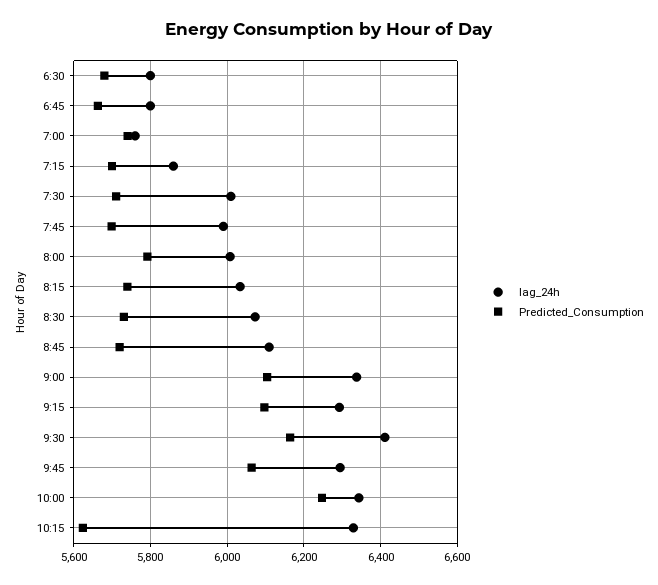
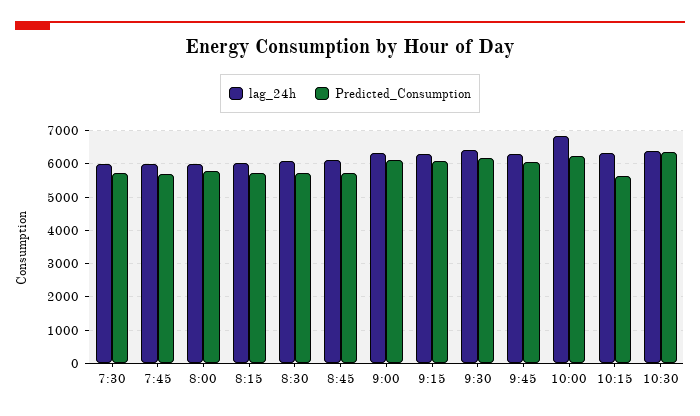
lag_24h, 6:30: 5800 -> none
Predicted_Consumption, 6:30: 5680 -> none
lag_24h, 6:45: 5800 -> none
Predicted_Consumption, 6:45: 5660 -> none
lag_24h, 7:00: 5760 -> none
Predicted_Consumption, 7:00: 5740 -> none
lag_24h, 7:15: 5860 -> none
Predicted_Consumption, 7:15: 5700 -> none
lag_24h, 10:00: 6340 -> 6800
lag_24h, 10:30: none -> 6400
Predicted_Consumption, 10:30: none -> 6400

